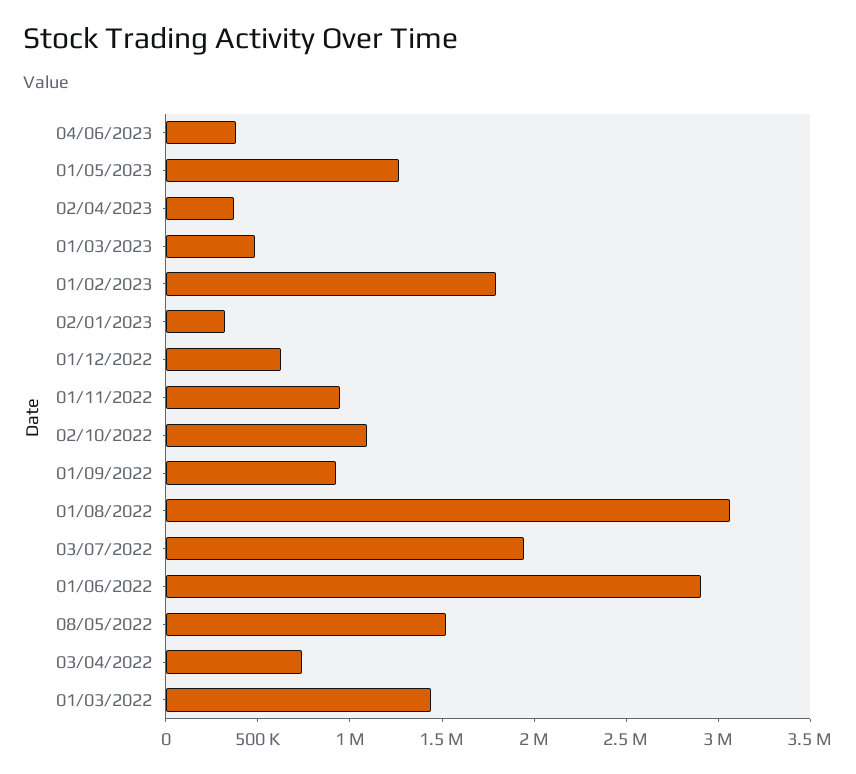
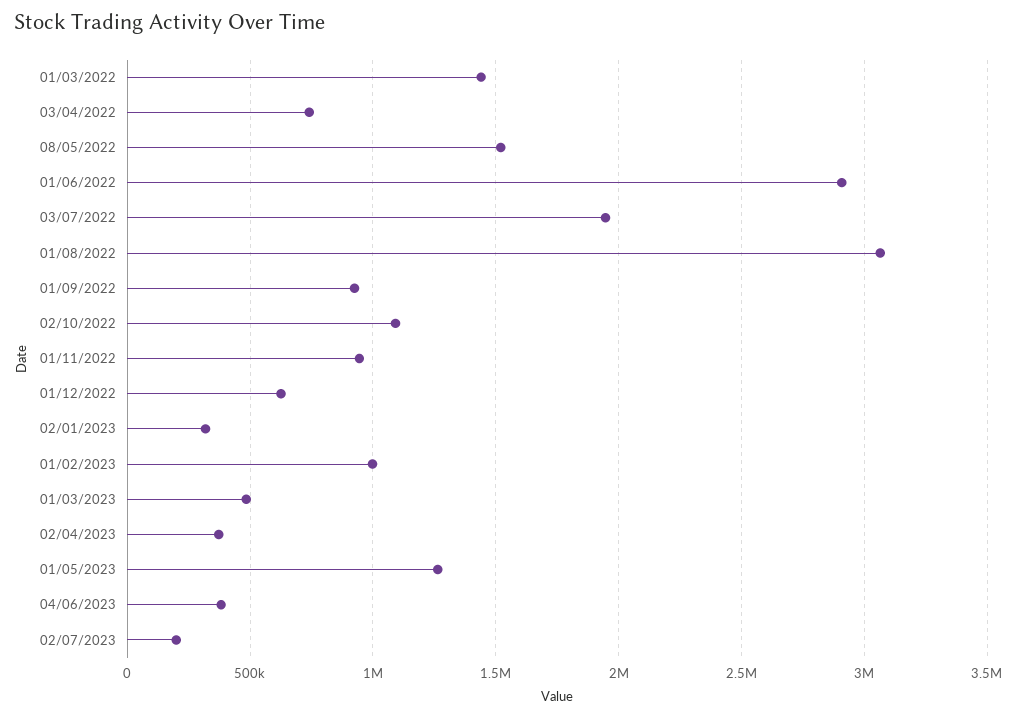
01/02/2023: 1800000 -> 1000000
02/07/2023: none -> 200000

